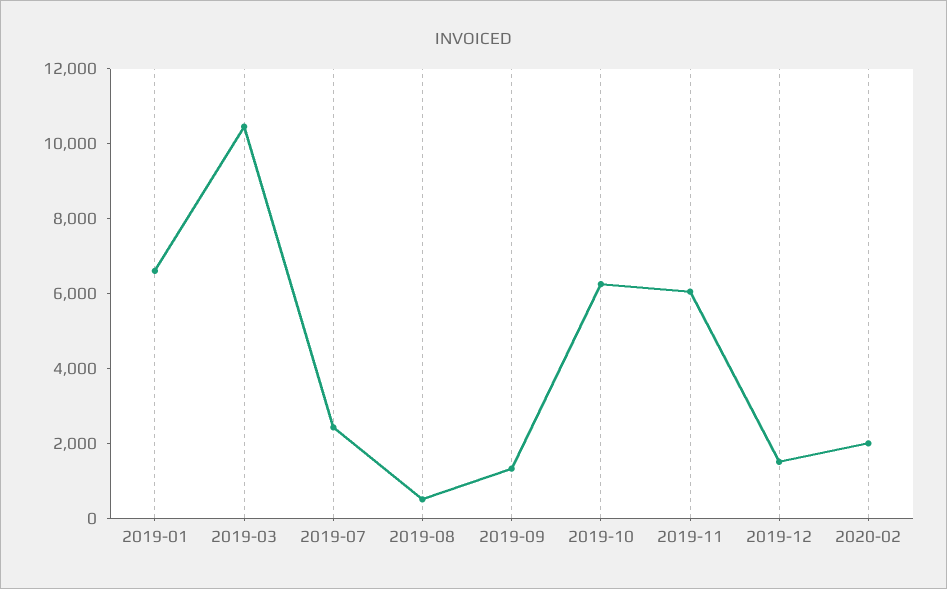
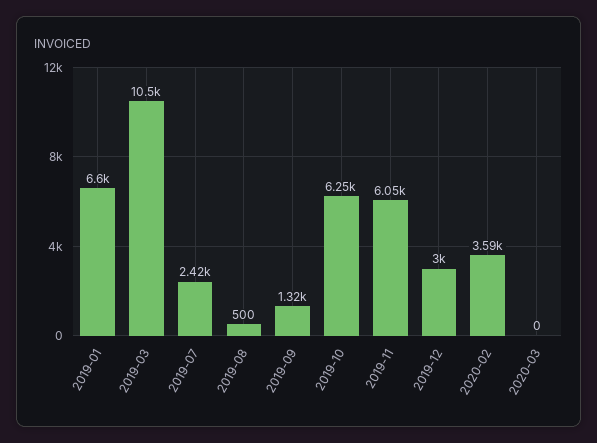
2019-12: 1500 -> 3000
2020-02: 2000 -> 3590
2020-03: none -> 0

